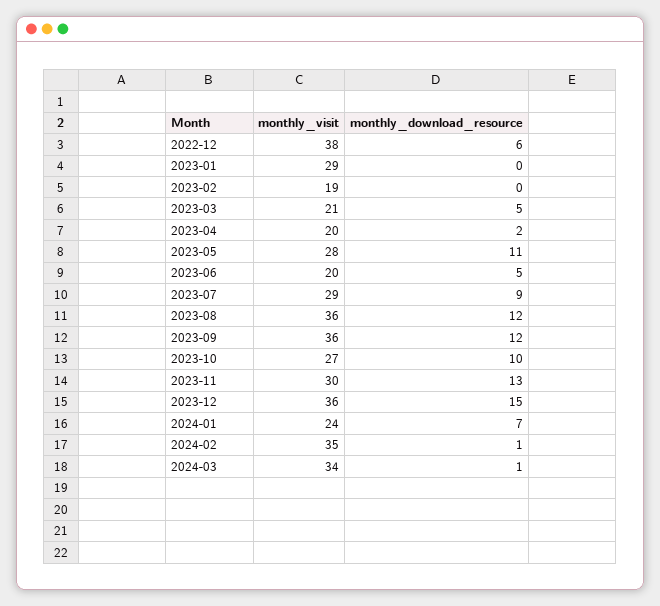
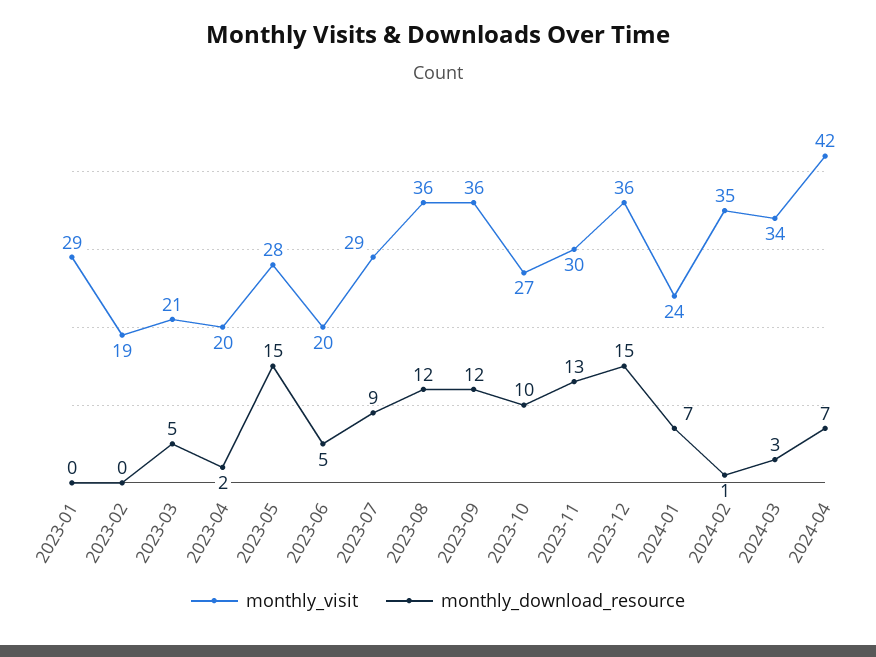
monthly_visit, 2022-12: 38 -> none
monthly_download_resource, 2022-12: 6 -> none
monthly_download_resource, 2023-05: 11 -> 15
monthly_download_resource, 2024-03: 1 -> 3
monthly_visit, 2024-04: none -> 42
monthly_download_resource, 2024-04: none -> 7

